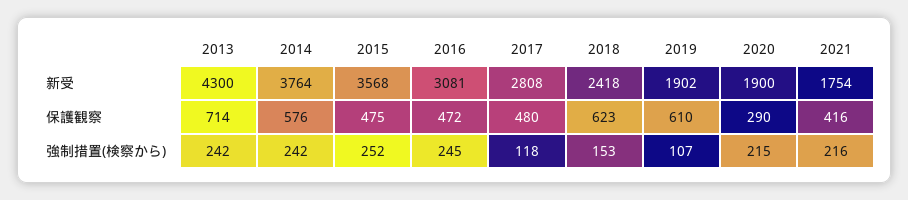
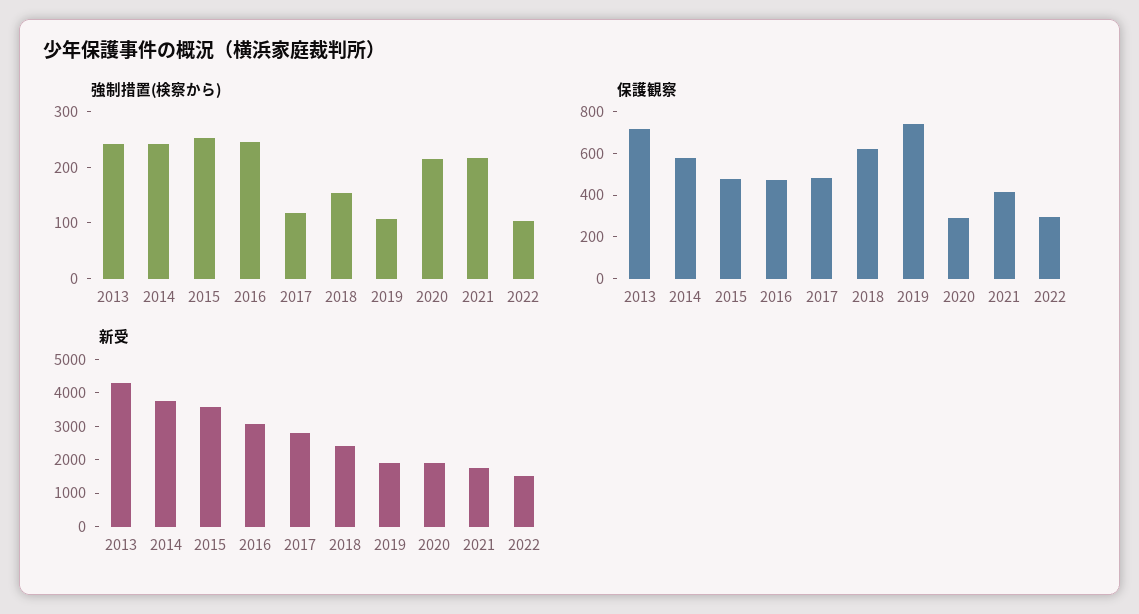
保護観察, 2019: 610 -> 750
強制措置(検察から), 2022: none -> 100
保護観察, 2022: none -> 300
新受, 2022: none -> 1500

